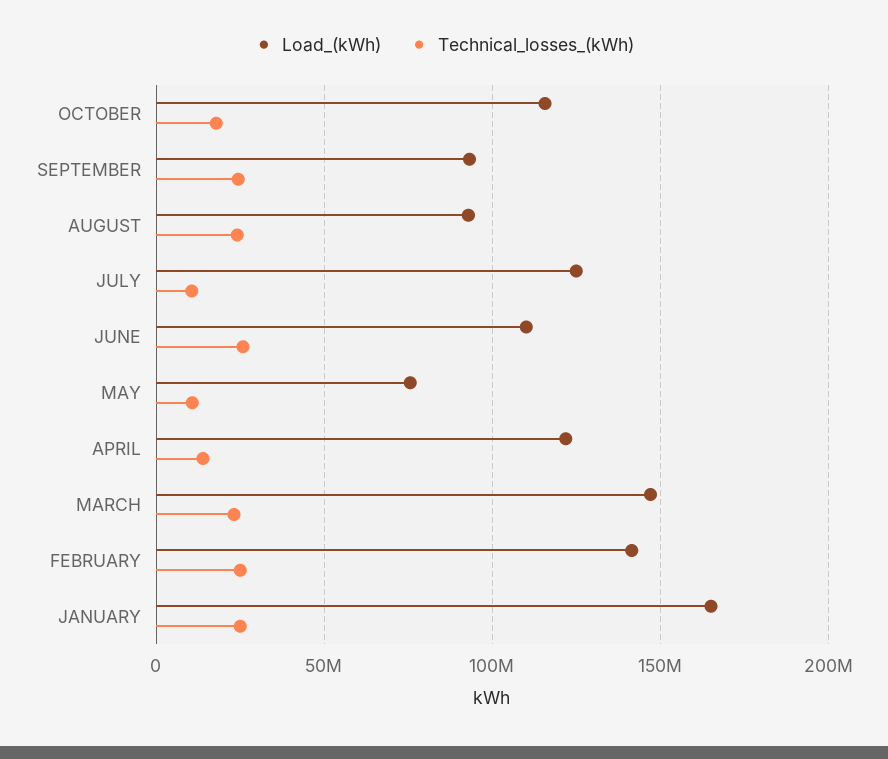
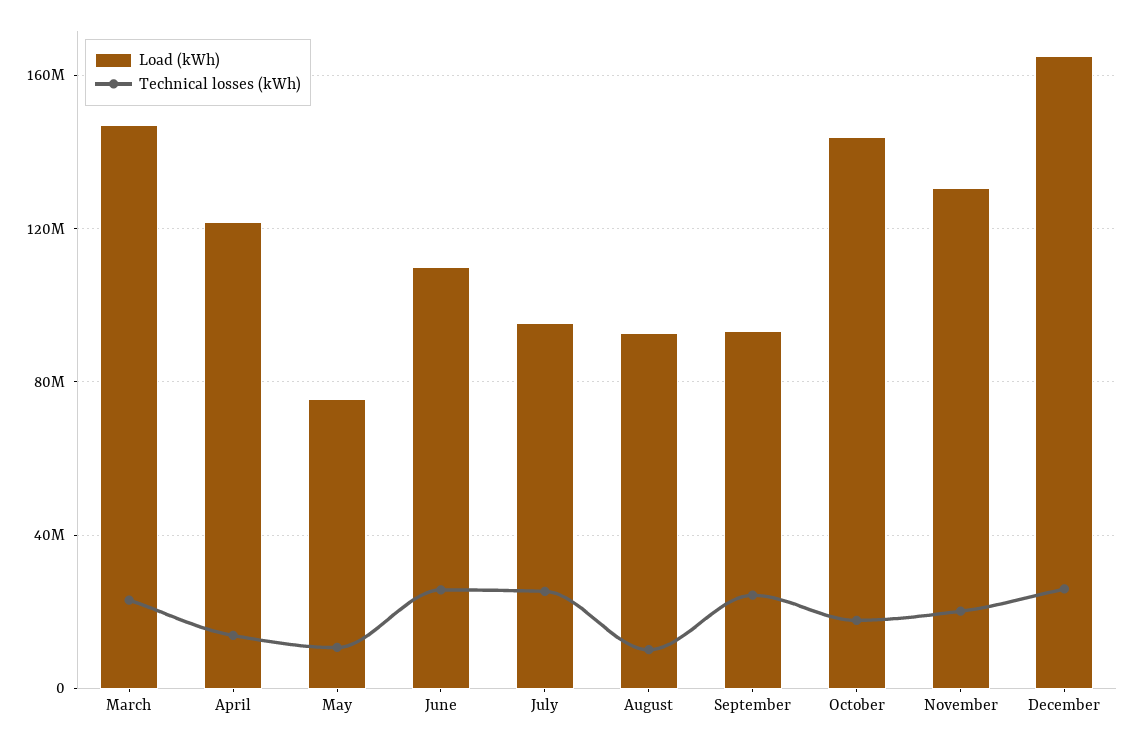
Load_(kWh), OCTOBER: 115000000 -> 145000000
Technical_losses_(kWh), AUGUST: 25000000 -> 10000000
Load_(kWh), JULY: 125000000 -> 95000000
Technical_losses_(kWh), JULY: 10000000 -> 25000000
Load_(kWh), FEBRUARY: 140000000 -> none
Technical_losses_(kWh), FEBRUARY: 25000000 -> none
Load_(kWh), JANUARY: 165000000 -> none
Technical_losses_(kWh), JANUARY: 25000000 -> none
Load_(kWh), November: none -> 130000000
Technical_losses_(kWh), November: none -> 20000000
Load_(kWh), December: none -> 165000000
Technical_losses_(kWh), December: none -> 25000000

